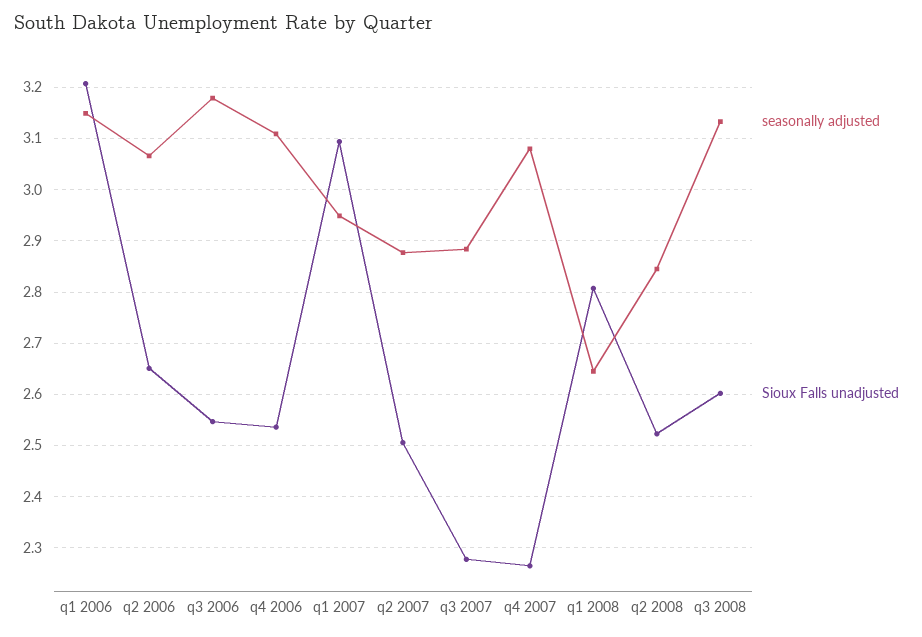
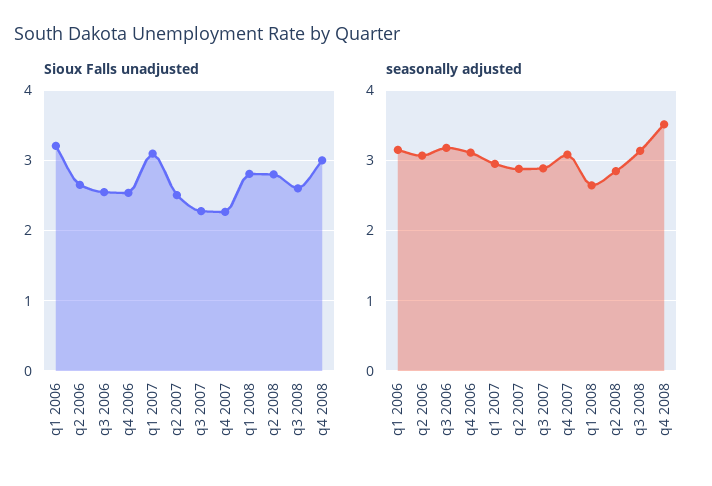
Sioux Falls unadjusted, q2 2008: 2.52 -> 2.8
Sioux Falls unadjusted, q4 2008: none -> 3
seasonally adjusted, q4 2008: none -> 3.5

